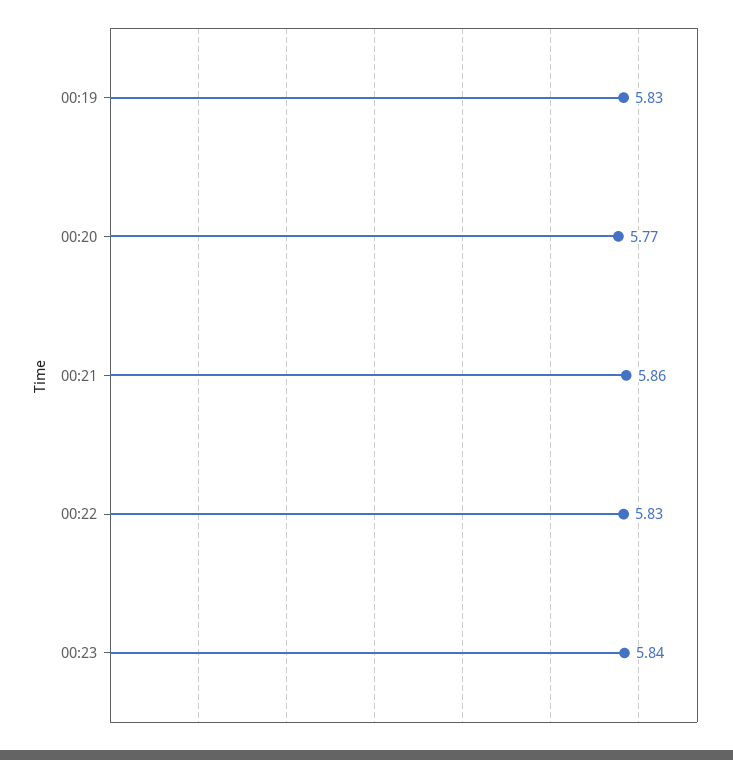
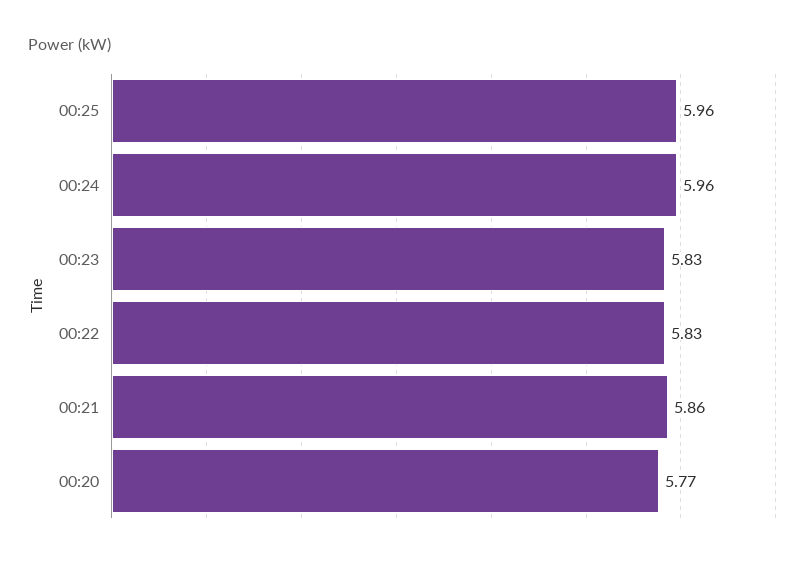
00:19: 5.83 -> none
00:23: 5.84 -> 5.83
00:25: none -> 5.96
00:24: none -> 5.96

